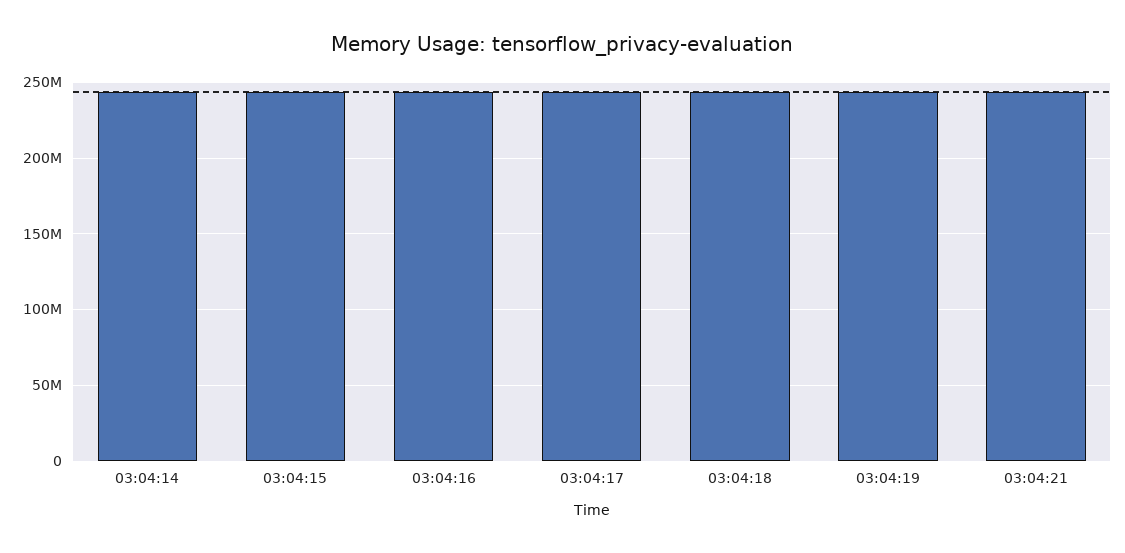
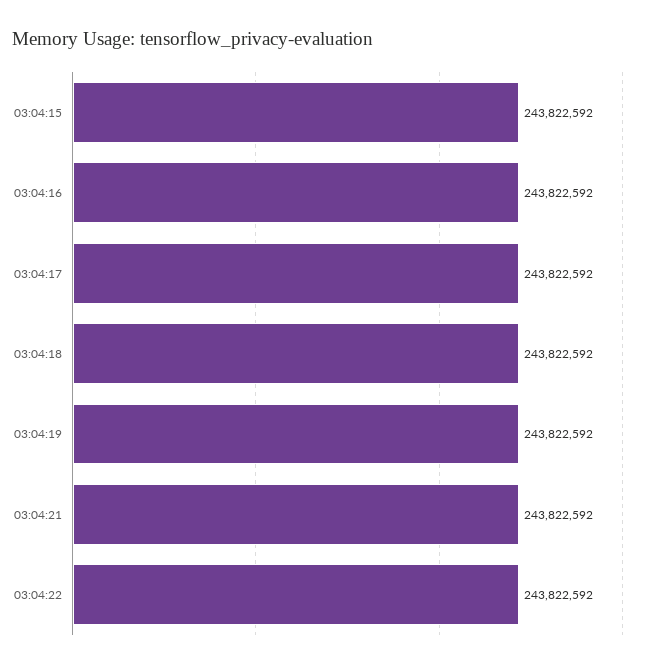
03:04:14: 245000000 -> none
03:04:22: none -> 243822592

